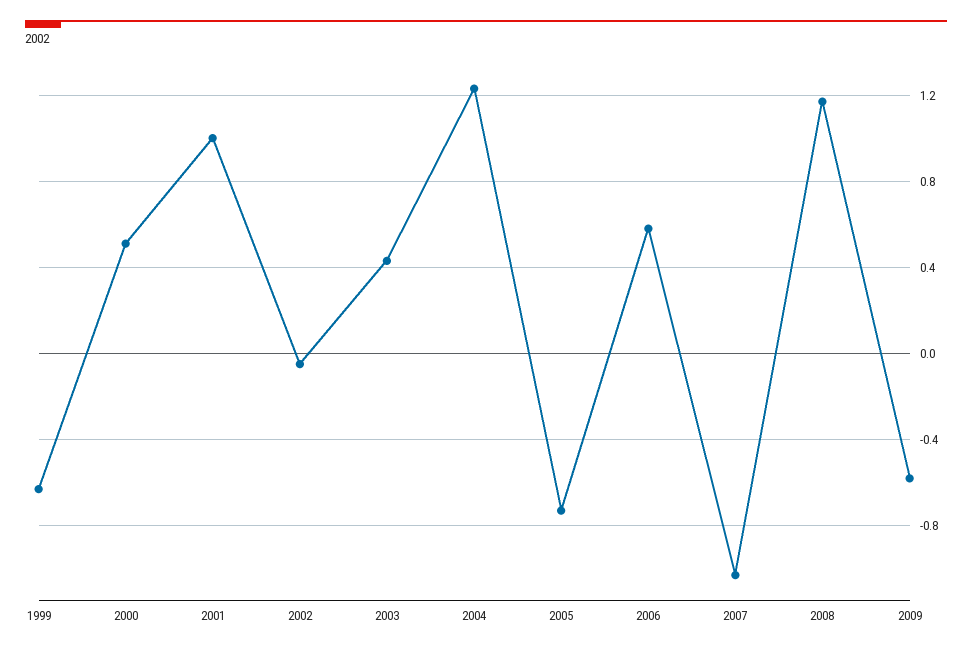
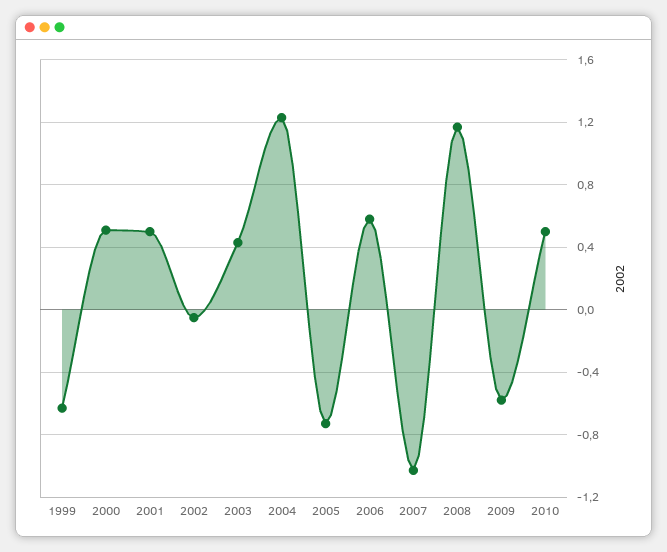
2001: 1 -> 0.5
2010: none -> 0.5

